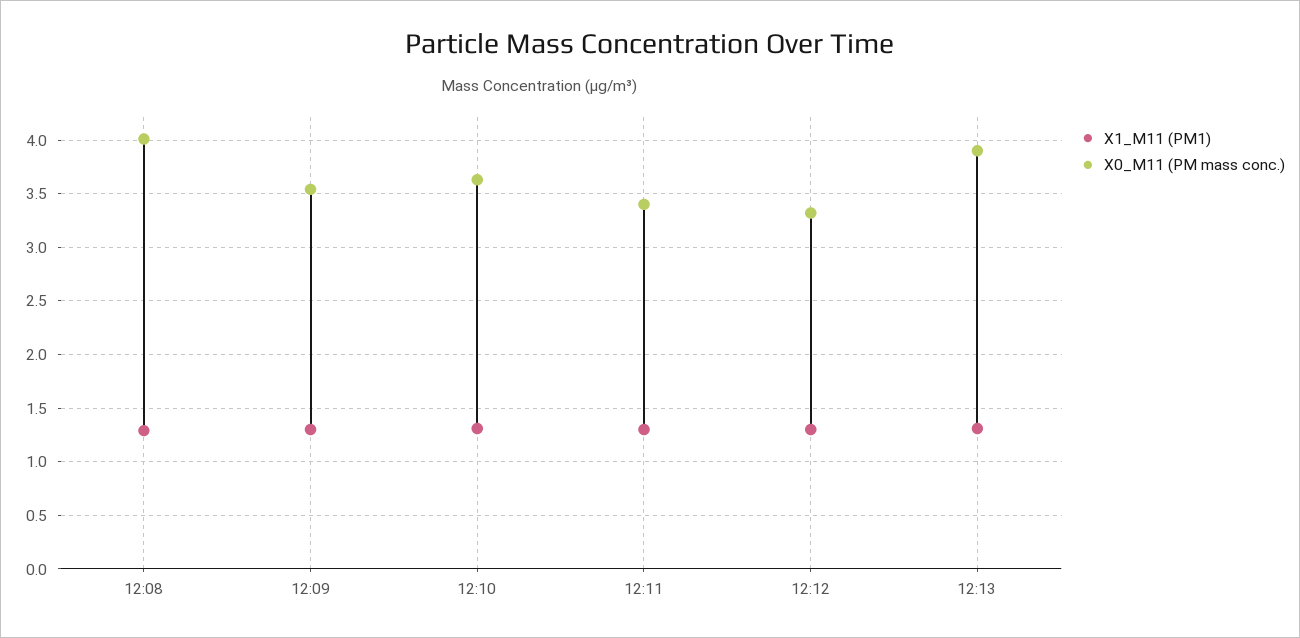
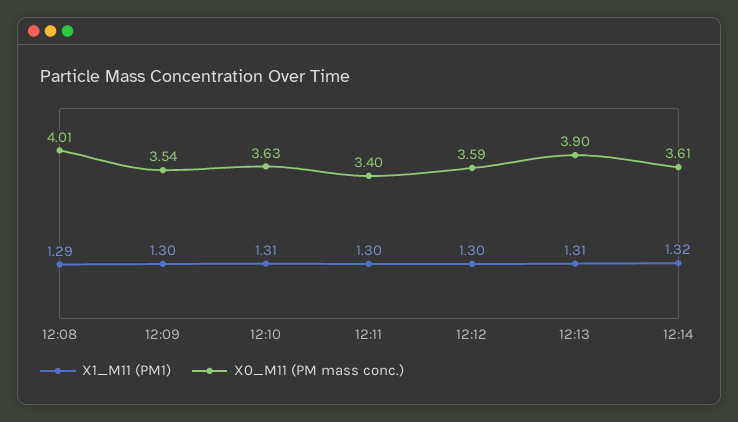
X0_M11 (PM mass conc.), 12:12: 3.3 -> 3.59
X1_M11 (PM1), 12:14: none -> 1.32
X0_M11 (PM mass conc.), 12:14: none -> 3.61

